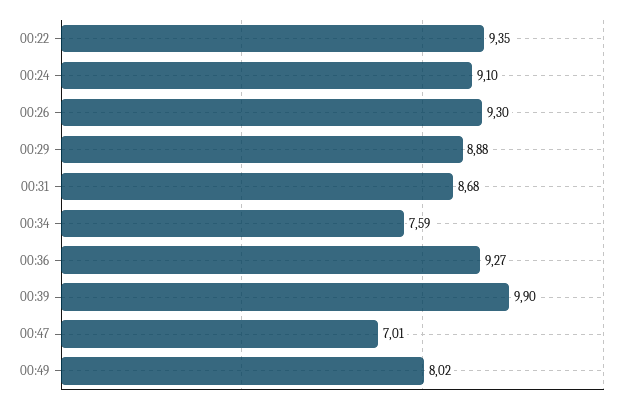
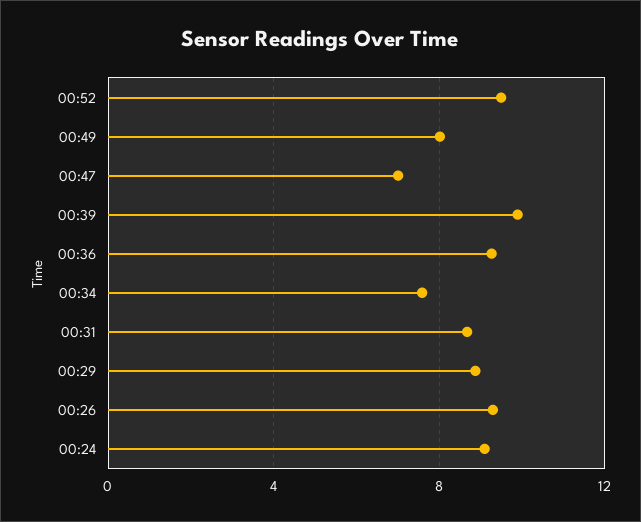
00:22: 9.35 -> none
00:52: none -> 9.5

